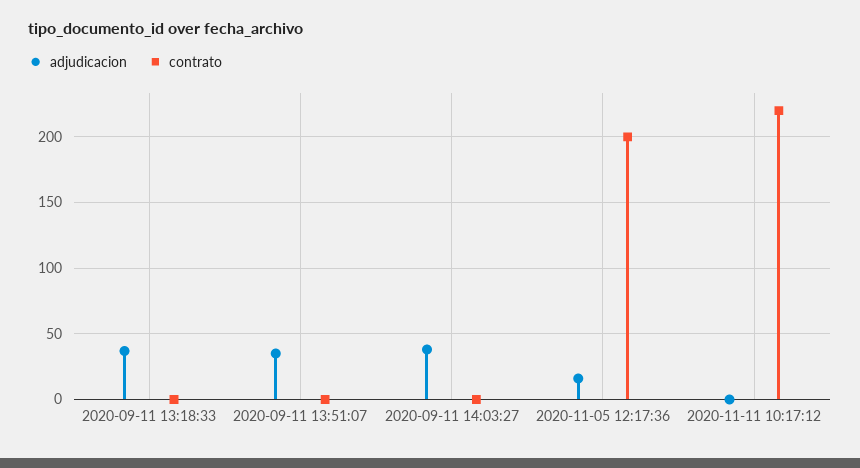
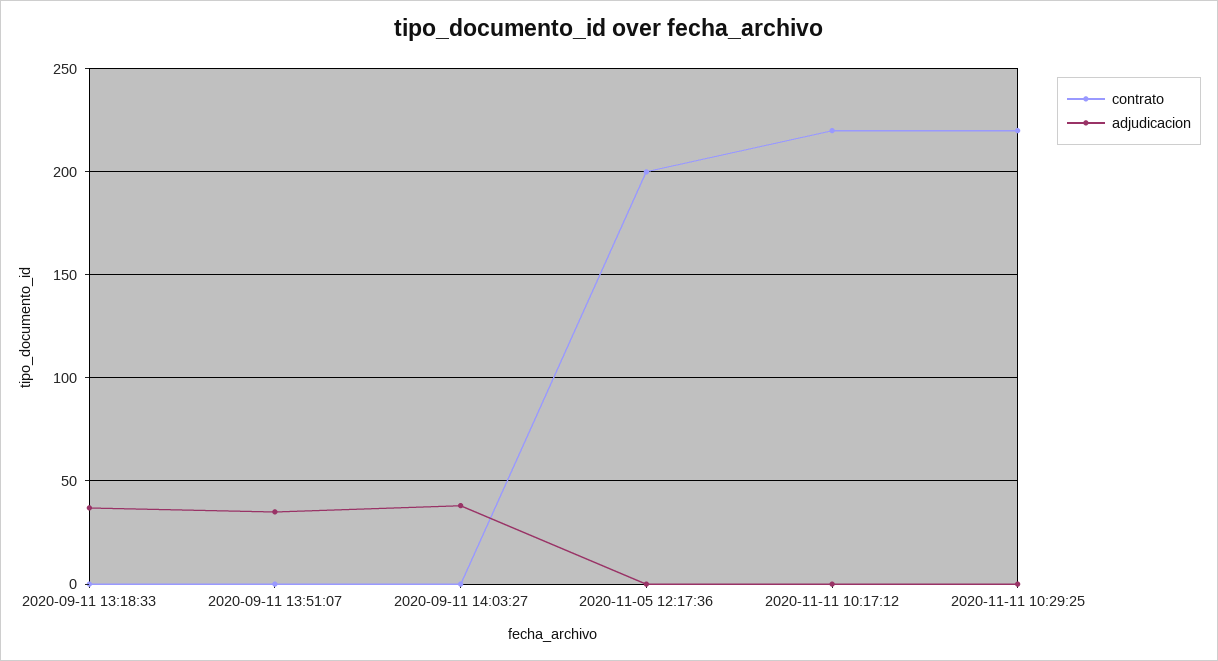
adjudicacion, 2020-11-05 12:17:36: 15 -> 0
contrato, 2020-11-11 10:29:25: none -> 220
adjudicacion, 2020-11-11 10:29:25: none -> 0

